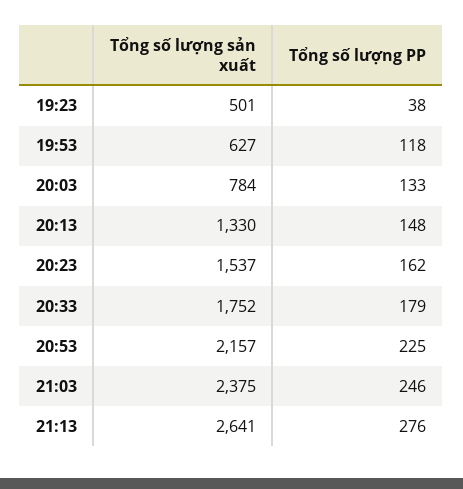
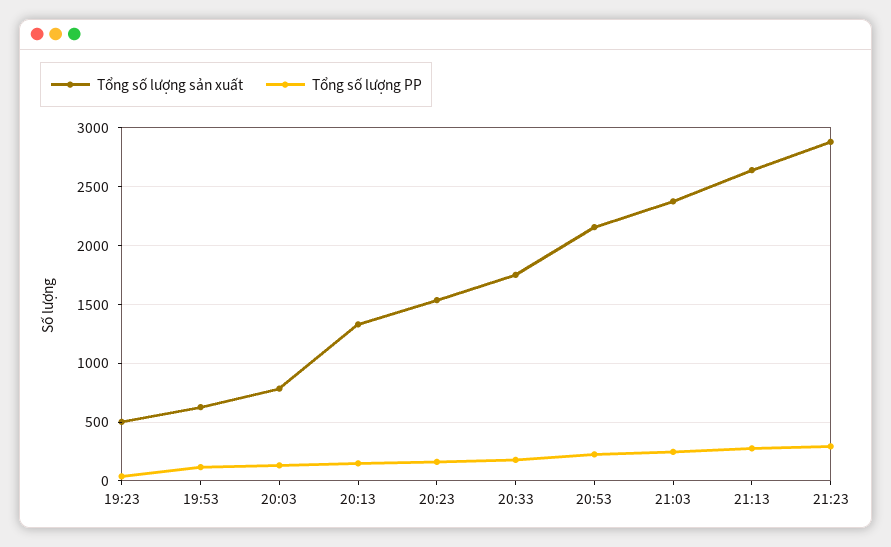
Tổng số lượng sản xuất, 21:23: none -> 2900
Tổng số lượng PP, 21:23: none -> 300

